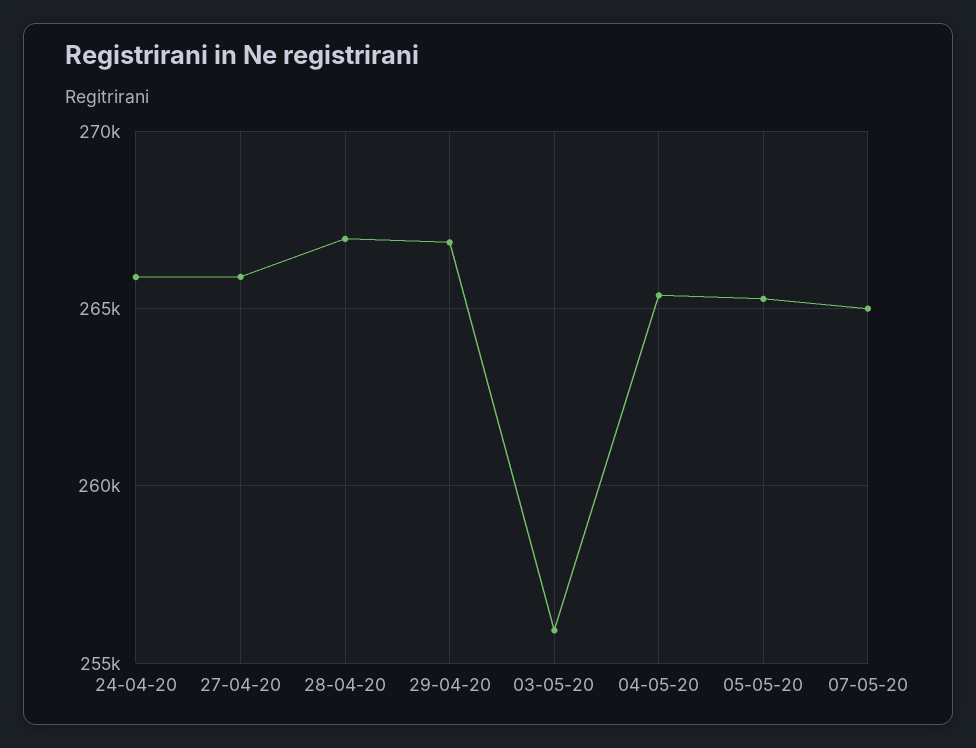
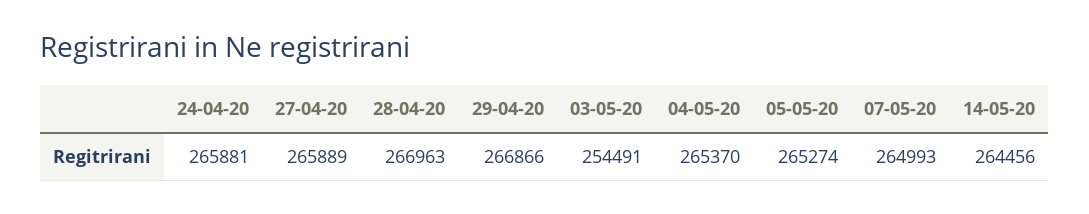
03-05-20: 256000 -> 254491
14-05-20: none -> 264456

